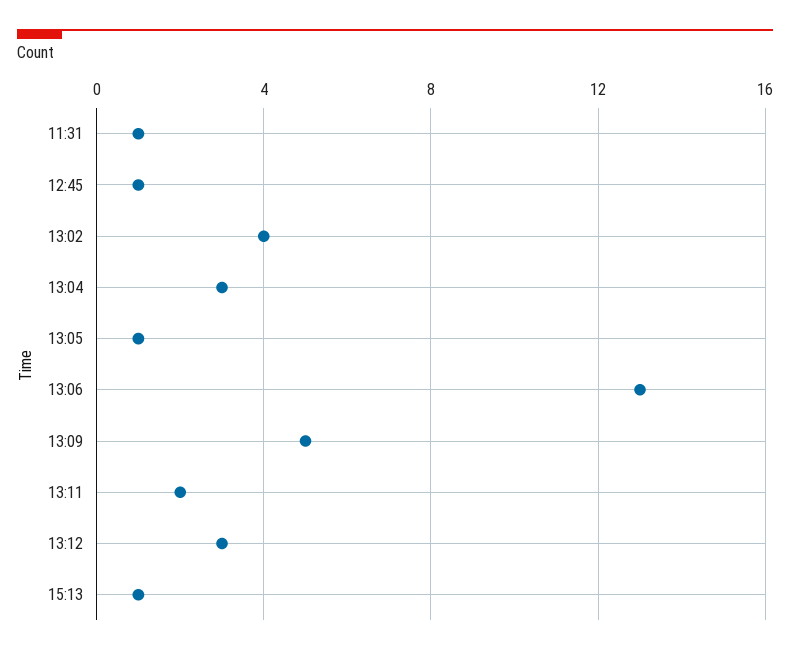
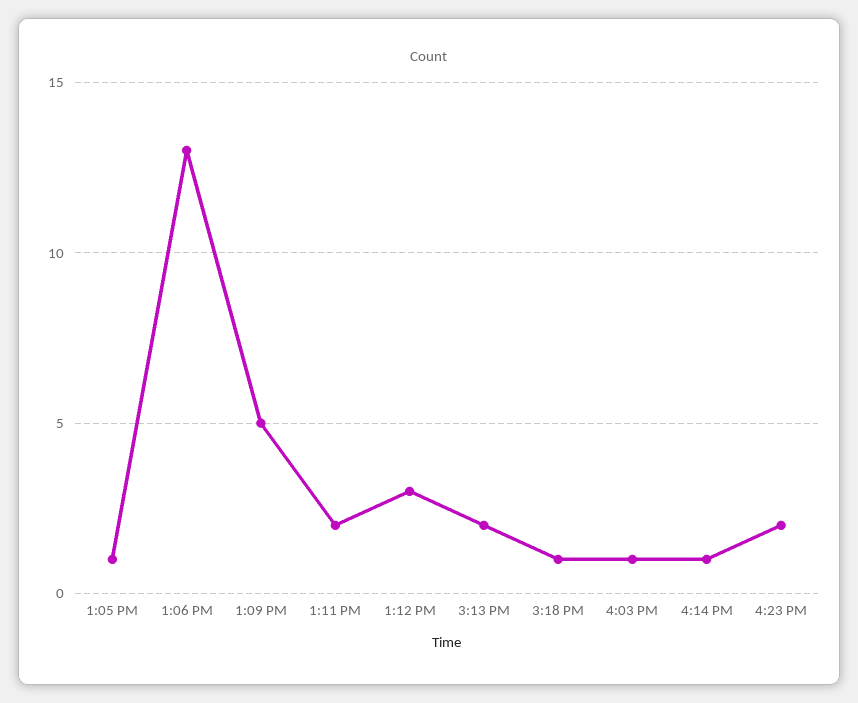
11:31: 1 -> none
12:45: 1 -> none
13:02: 4 -> none
13:04: 3 -> none
15:13: 1 -> 2
3:18 PM: none -> 1
4:03 PM: none -> 1
4:14 PM: none -> 1
4:23 PM: none -> 2

